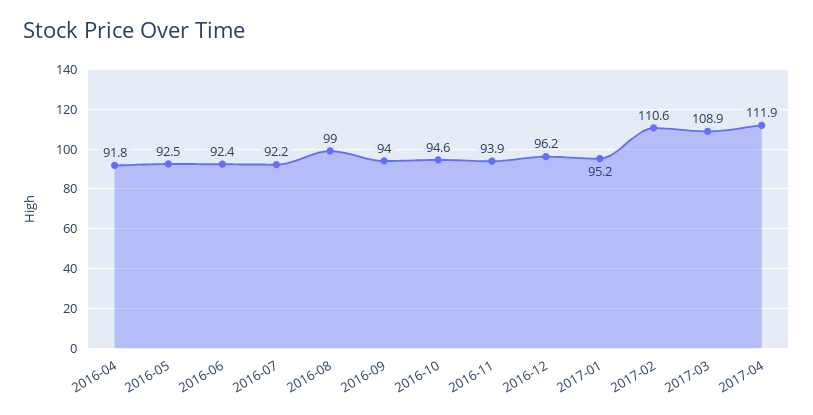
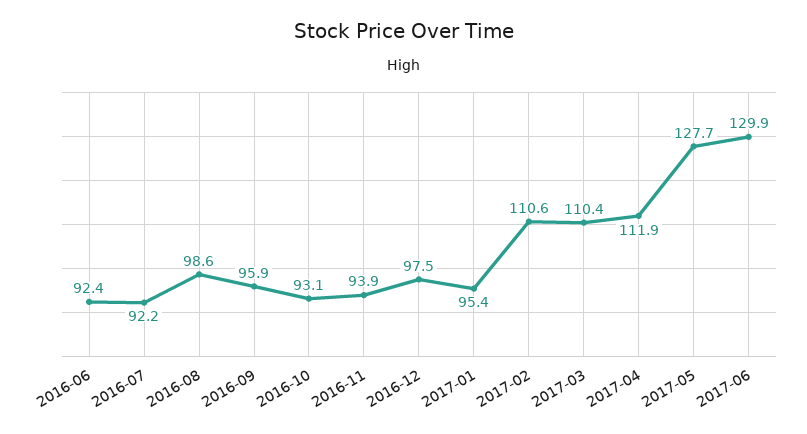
2016-04: 91.8 -> none
2016-05: 92.5 -> none
2016-08: 99 -> 98.6
2016-09: 94 -> 95.9
2016-10: 94.6 -> 93.1
2016-12: 96.2 -> 97.5
2017-01: 95.2 -> 95.4
2017-03: 108.9 -> 110.4
2017-05: none -> 127.7
2017-06: none -> 129.9

